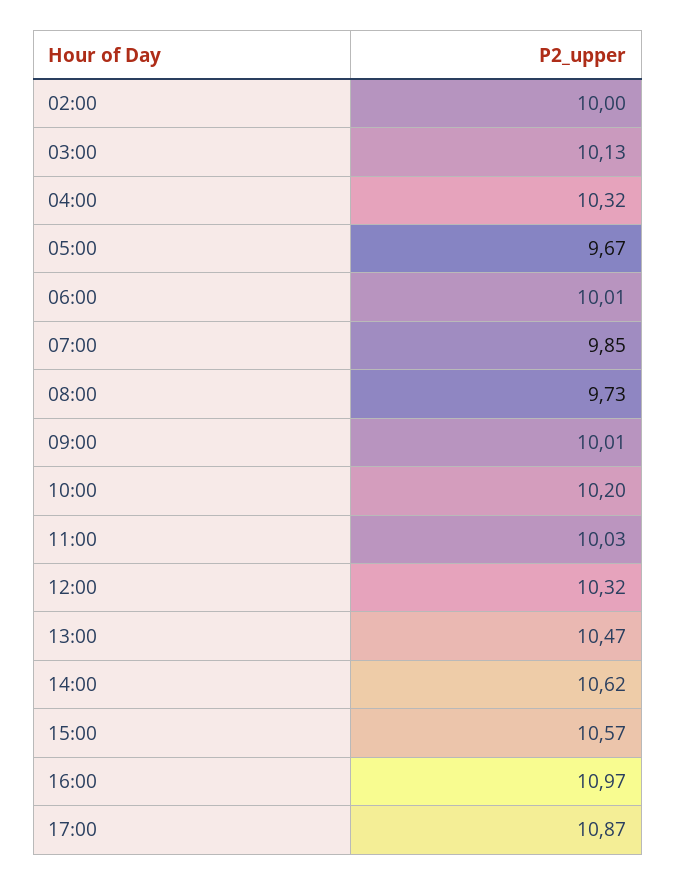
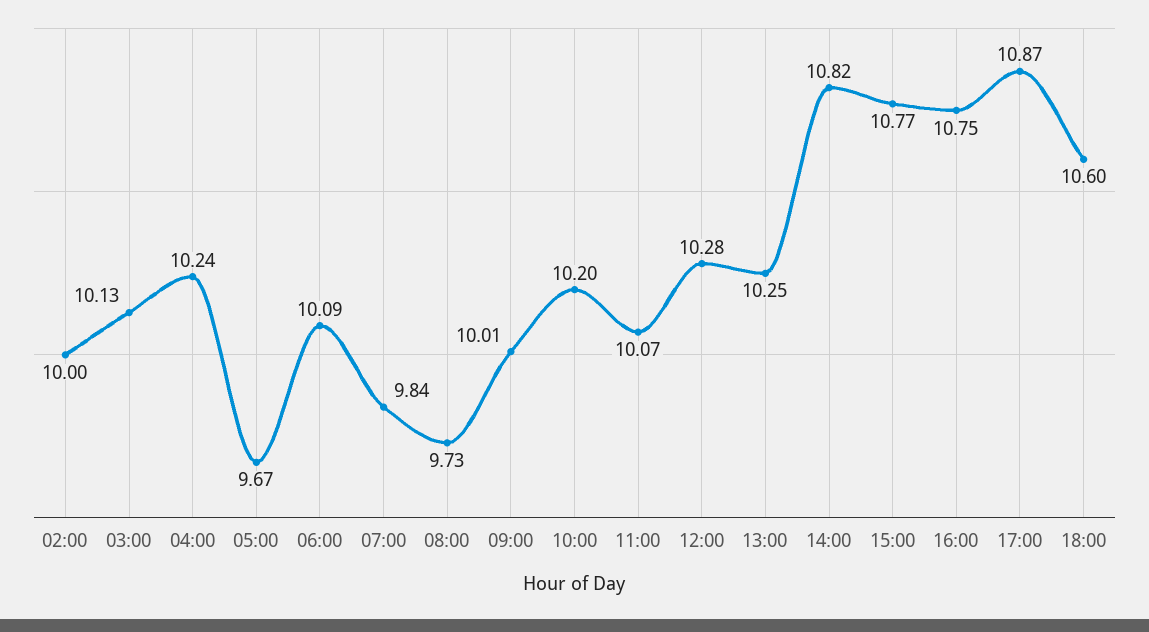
04:00: 10.32 -> 10.24
06:00: 10.01 -> 10.09
07:00: 9.85 -> 9.84
11:00: 10.03 -> 10.07
12:00: 10.32 -> 10.28
13:00: 10.47 -> 10.25
14:00: 10.62 -> 10.82
15:00: 10.57 -> 10.77
16:00: 10.97 -> 10.75
18:00: none -> 10.6

